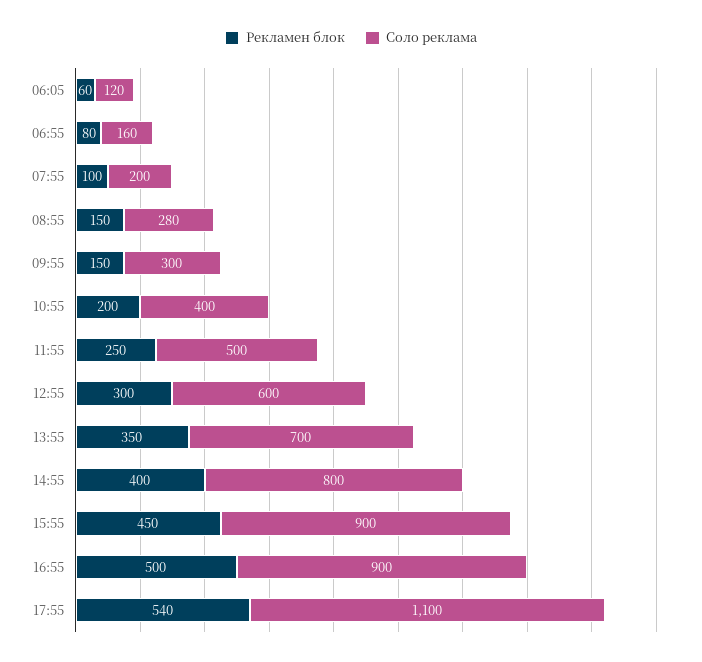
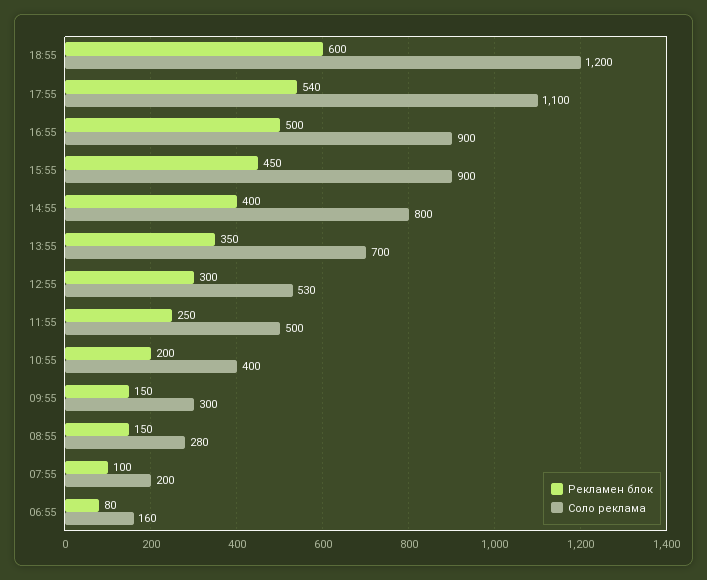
Рекламен блок, 06:05: 60 -> none
Соло реклама, 06:05: 120 -> none
Соло реклама, 12:55: 600 -> 530
Рекламен блок, 18:55: none -> 600
Соло реклама, 18:55: none -> 1200

